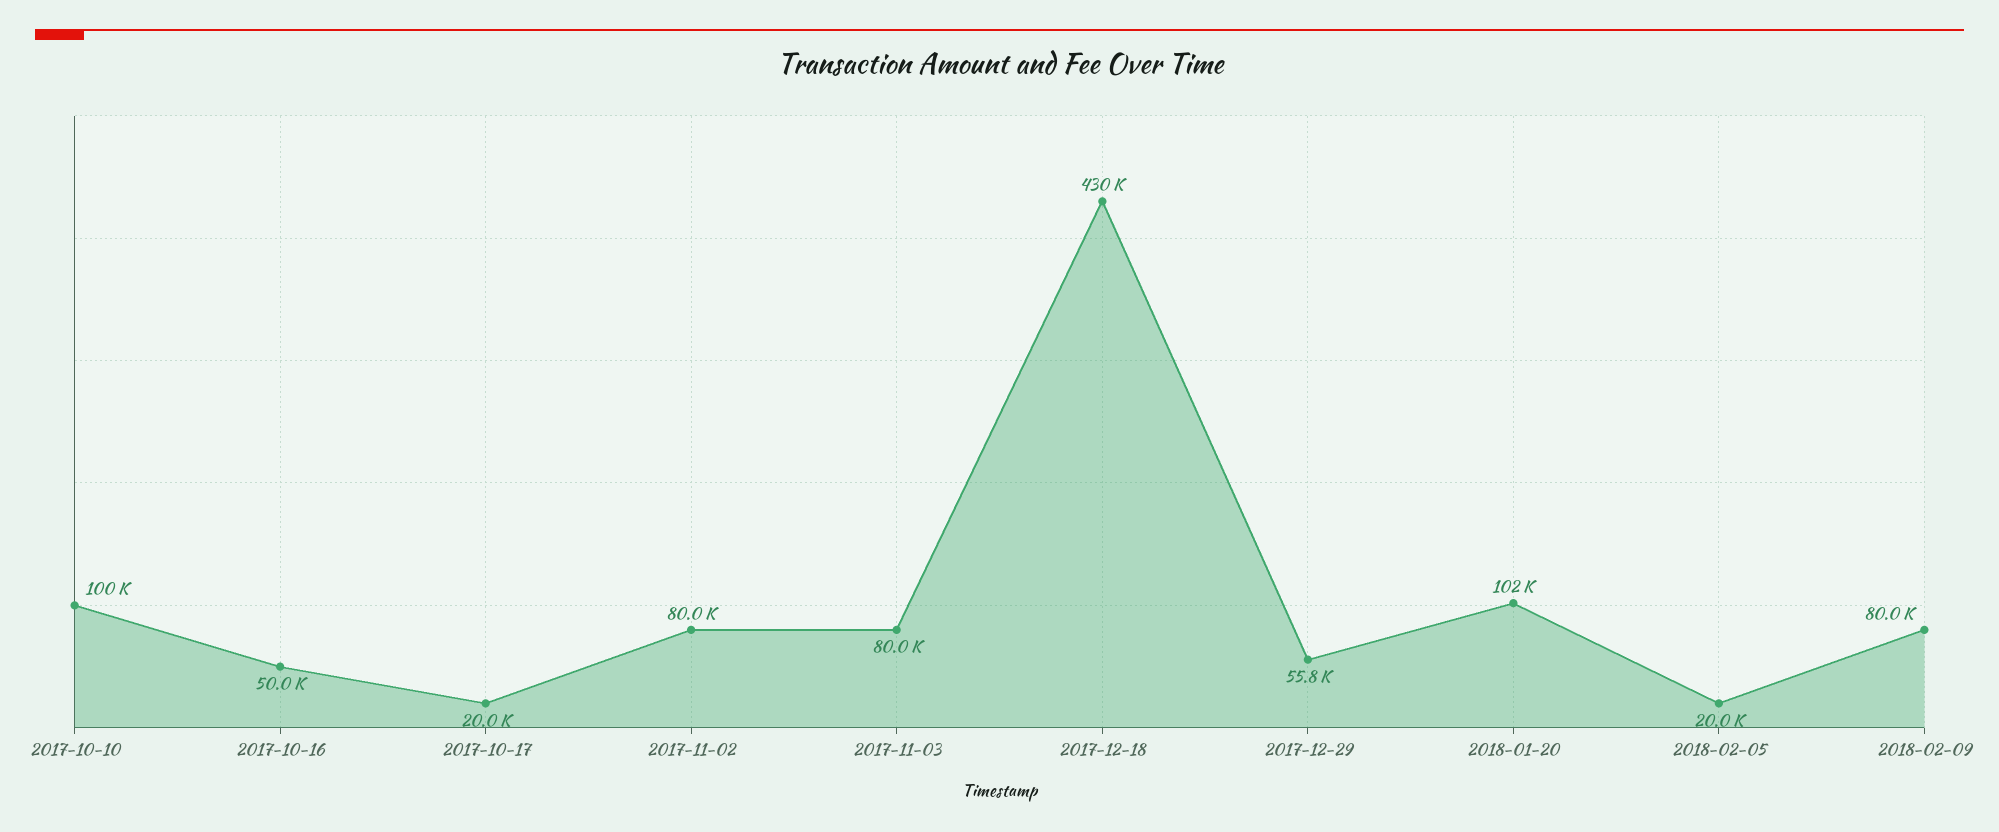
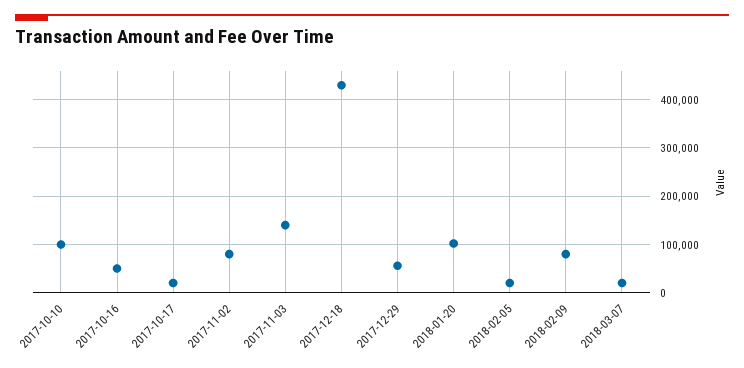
2017-11-03: 80000 -> 140000
2018-03-07: none -> 20000

